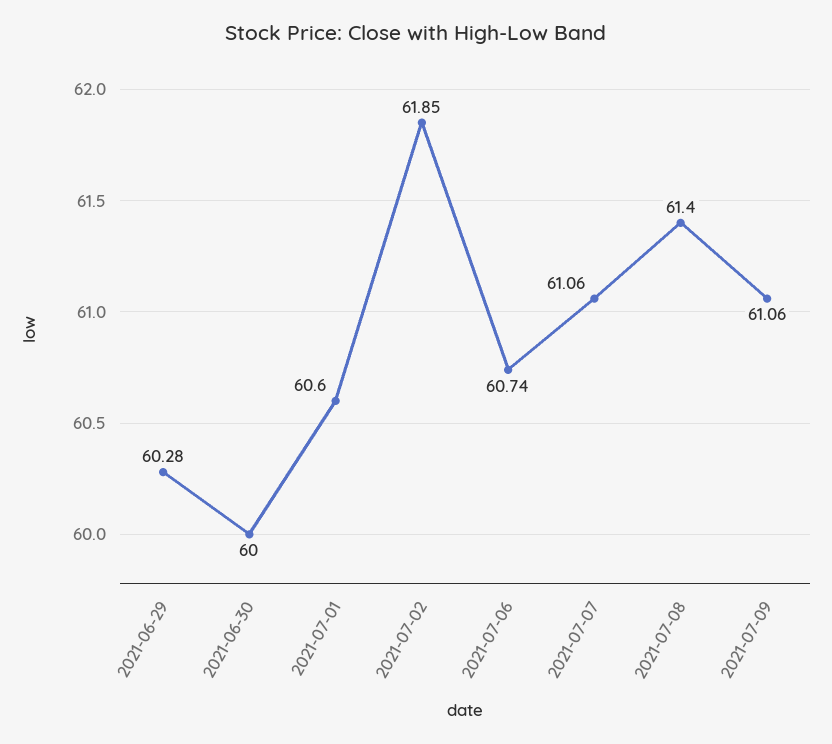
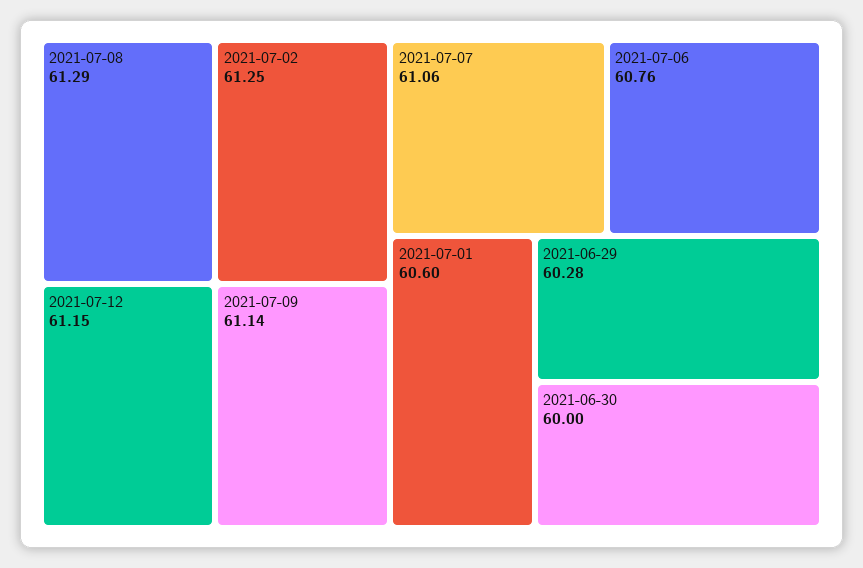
2021-07-02: 61.85 -> 61.25
2021-07-06: 60.74 -> 60.76
2021-07-08: 61.4 -> 61.29
2021-07-09: 61.06 -> 61.14
2021-07-12: none -> 61.15

